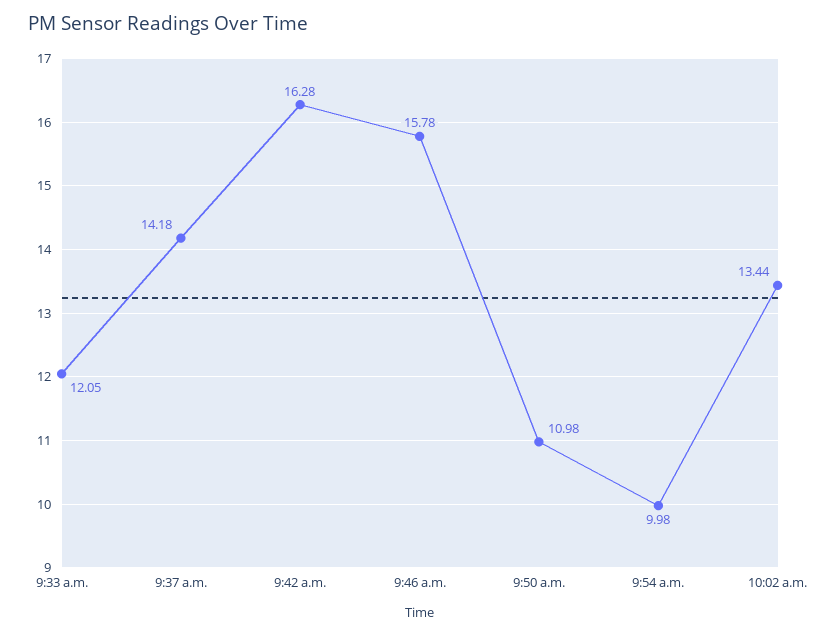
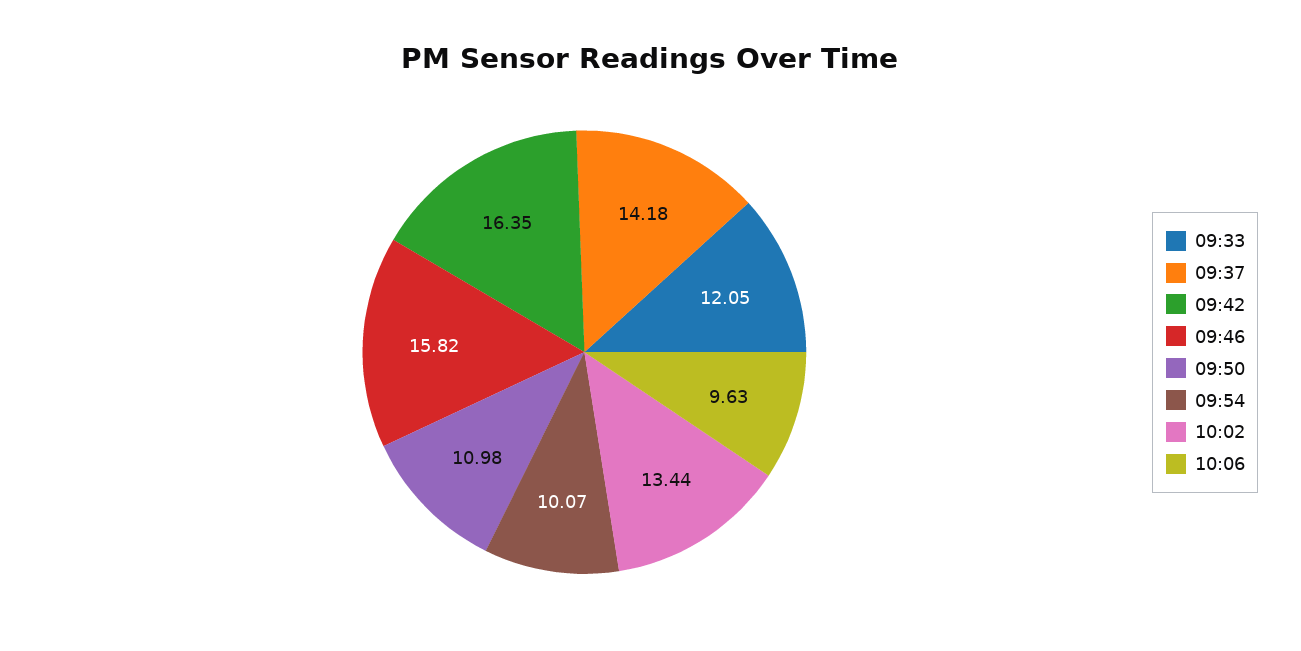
9:42 a.m.: 16.28 -> 16.35
9:46 a.m.: 15.78 -> 15.82
9:54 a.m.: 9.98 -> 10.07
10:06: none -> 9.63

